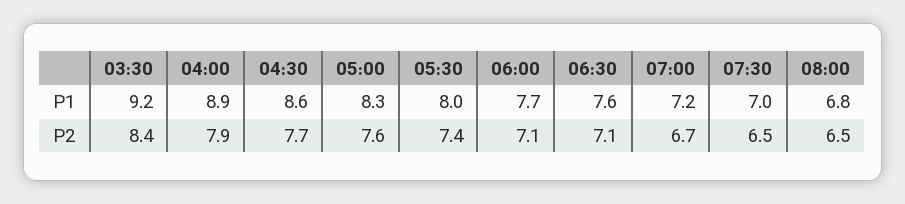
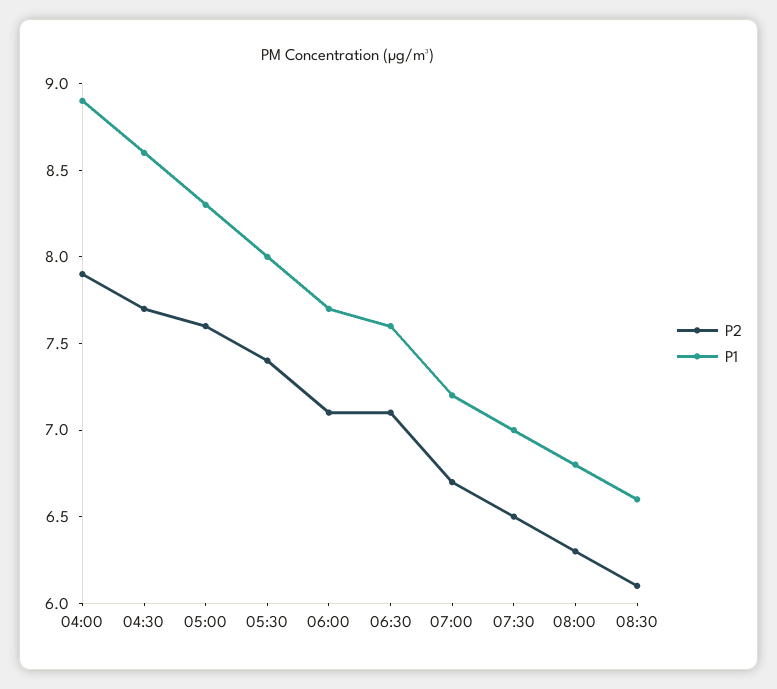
P1, 03:30: 9.2 -> none
P2, 03:30: 8.4 -> none
P2, 08:00: 6.5 -> 6.3
P2, 08:30: none -> 6.1
P1, 08:30: none -> 6.6

